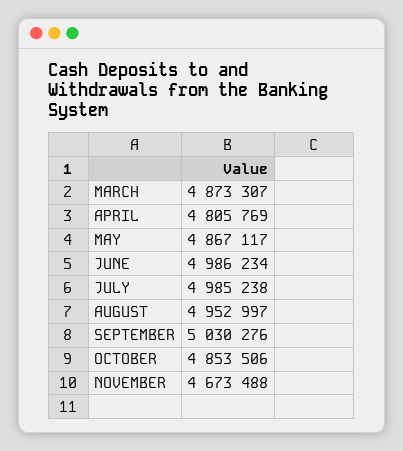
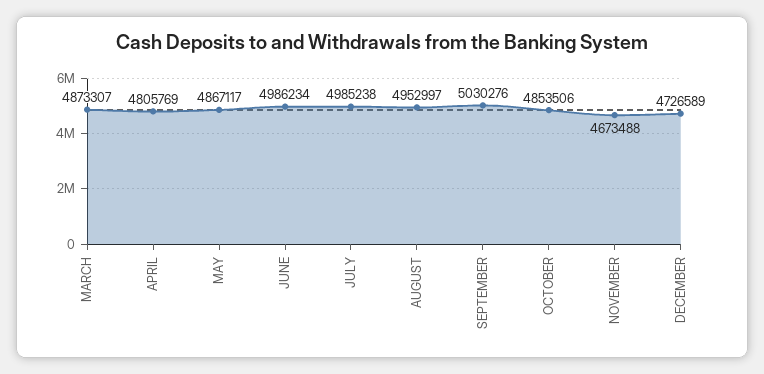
DECEMBER: none -> 4726589

